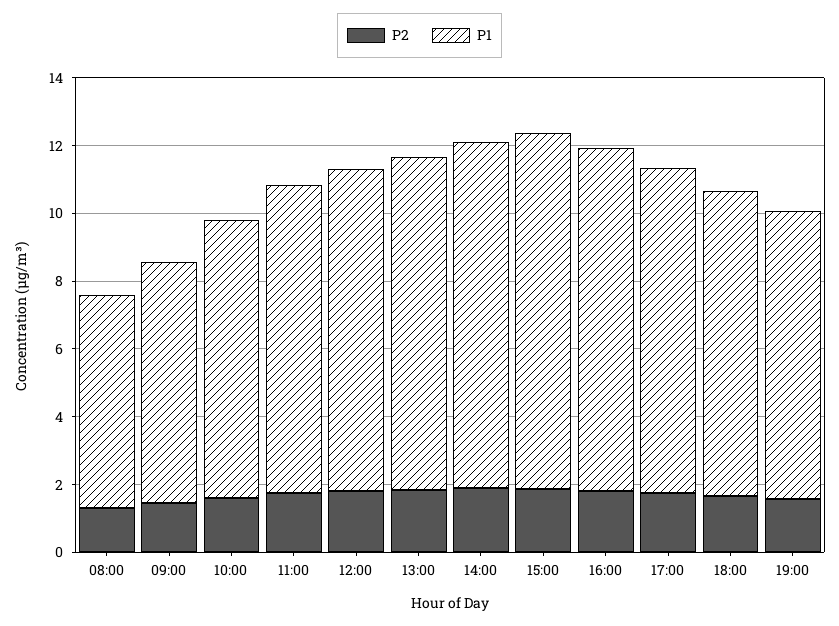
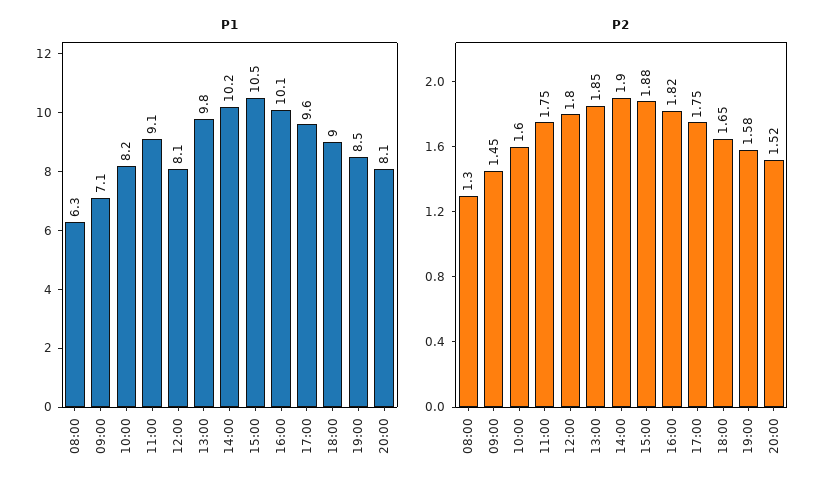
P1, 12:00: 9.5 -> 8.1
P1, 20:00: none -> 8.1
P2, 20:00: none -> 1.52

